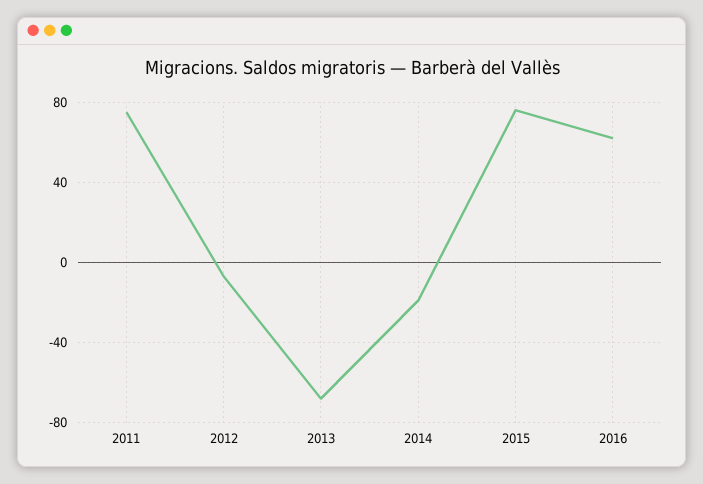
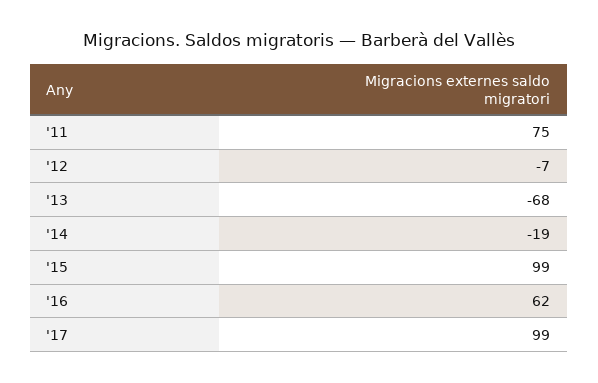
2015: 75 -> 99
'17: none -> 99

